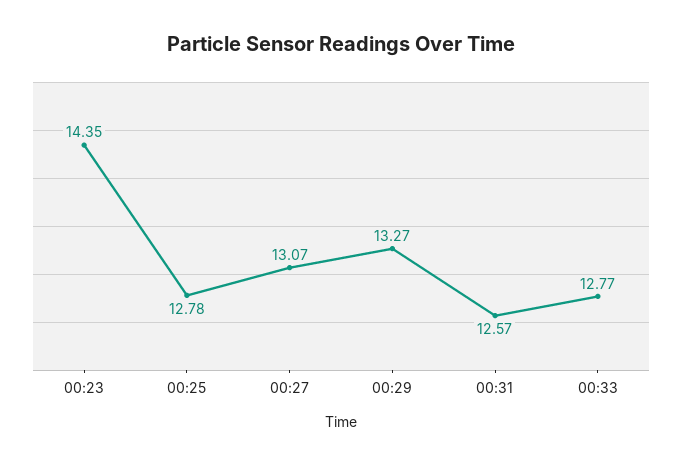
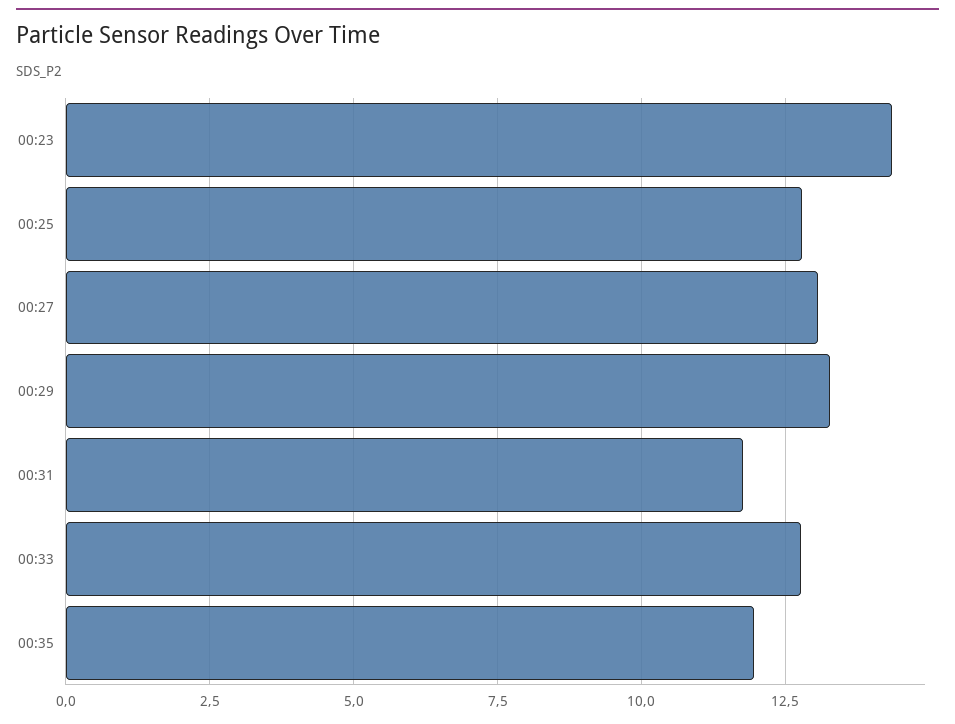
00:31: 12.57 -> 11.75
00:35: none -> 12

